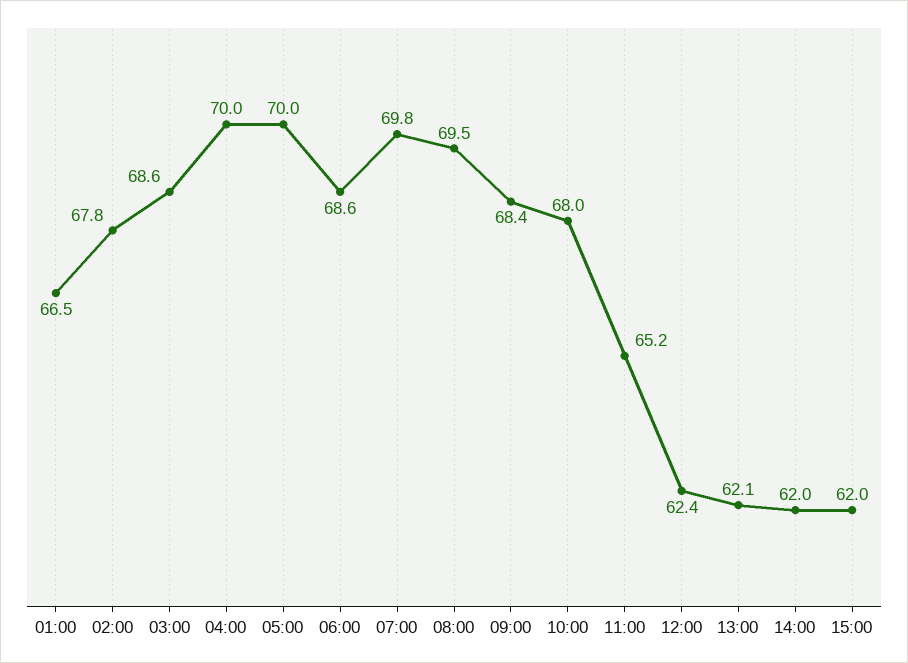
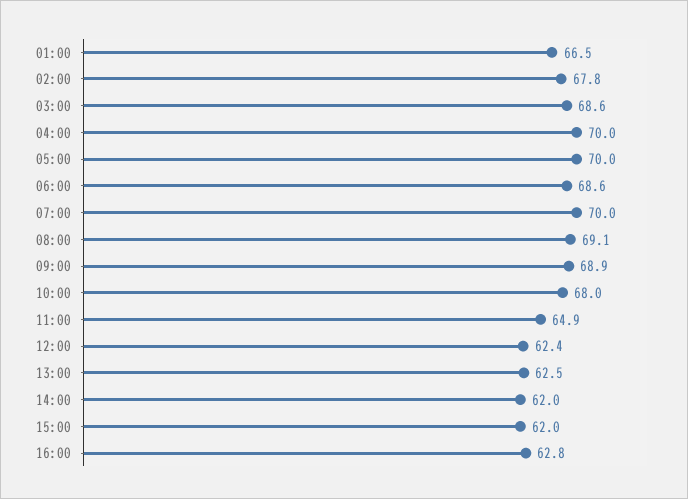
07:00: 69.8 -> 70
08:00: 69.5 -> 69.1
09:00: 68.4 -> 68.9
11:00: 65.2 -> 64.9
13:00: 62.1 -> 62.5
16:00: none -> 62.8

